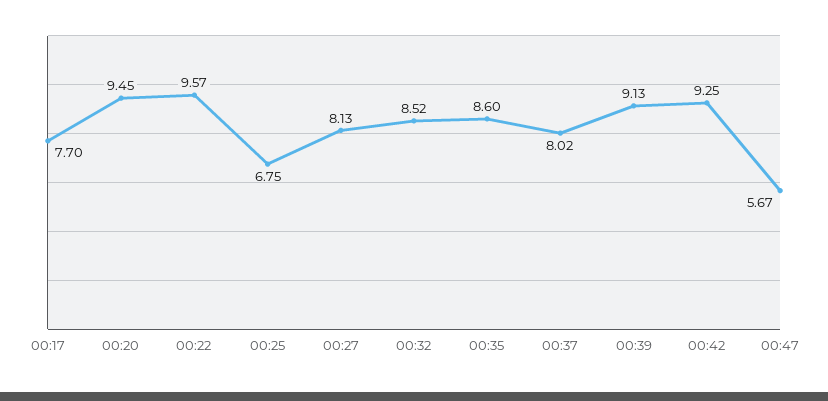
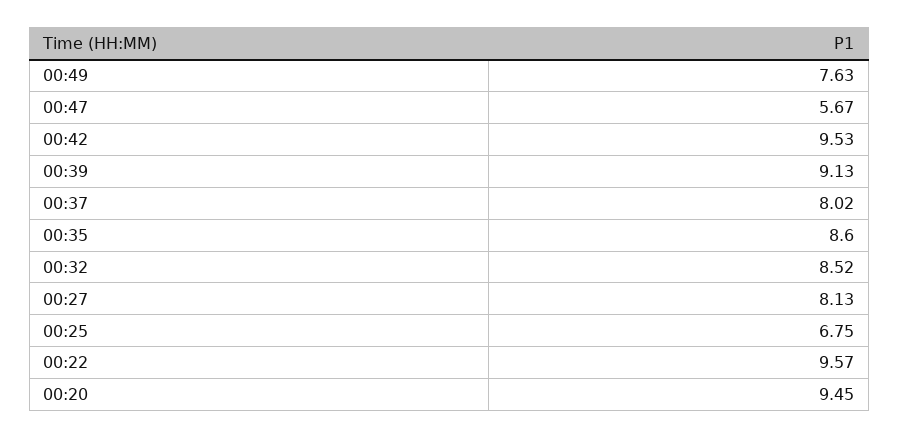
00:17: 7.7 -> none
00:42: 9.25 -> 9.53
00:49: none -> 7.63

